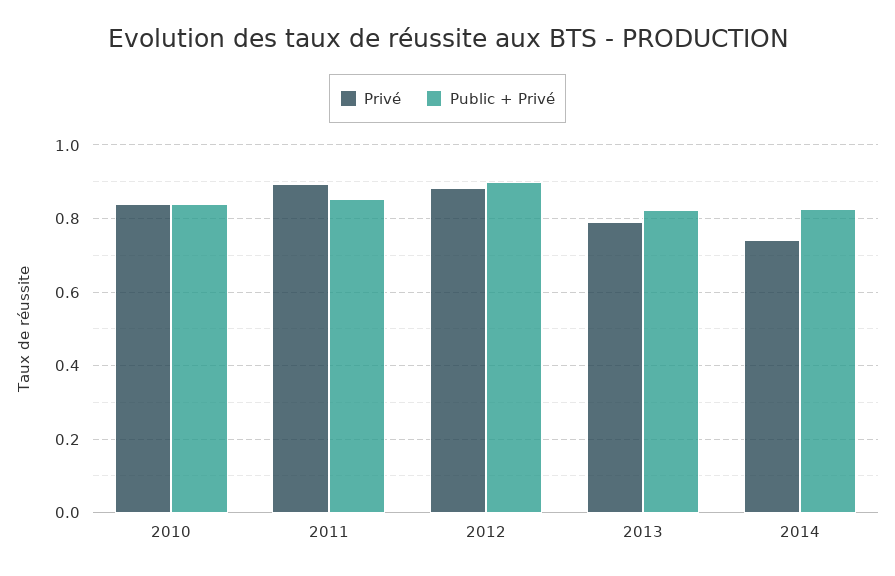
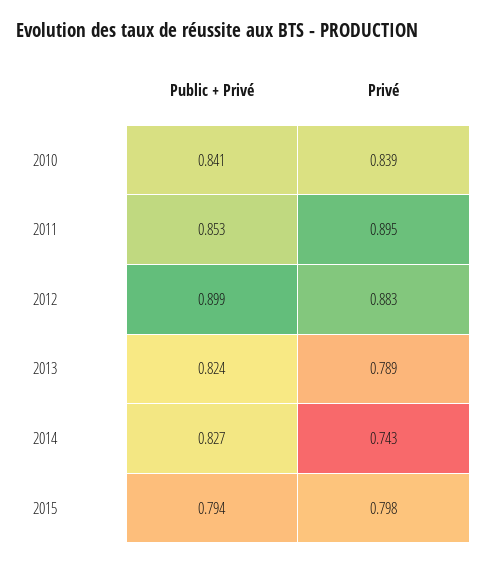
Public + Privé, 2015: none -> 0.794
Privé, 2015: none -> 0.798

